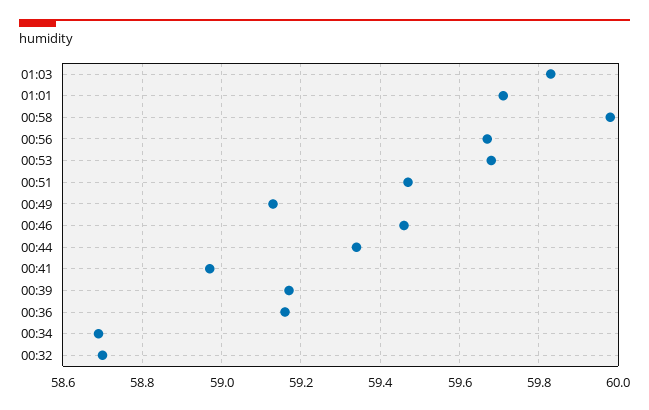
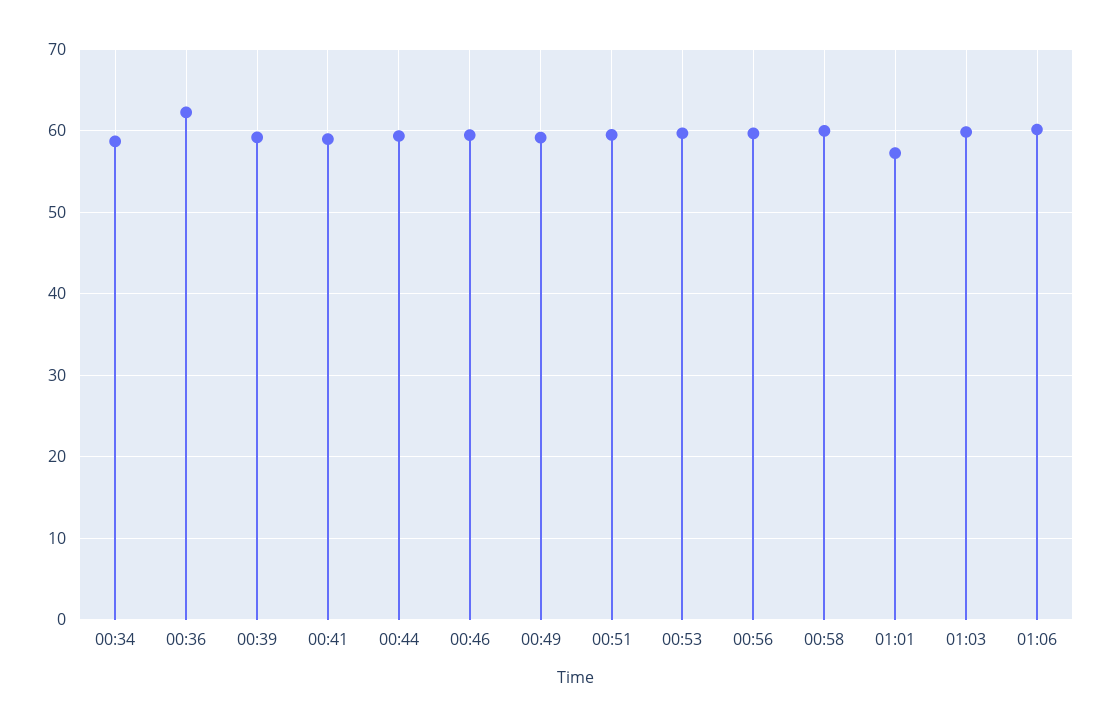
01:01: 59.7 -> 57
00:36: 59.15 -> 62
00:32: 58.7 -> none
01:06: none -> 60

